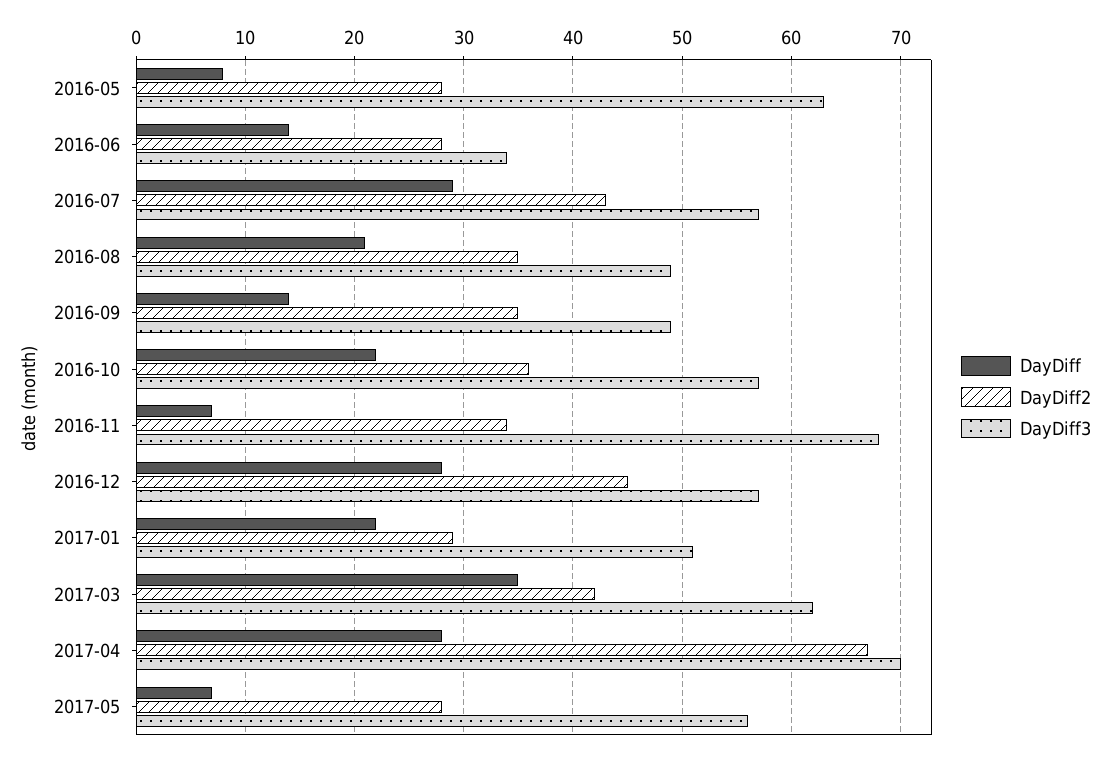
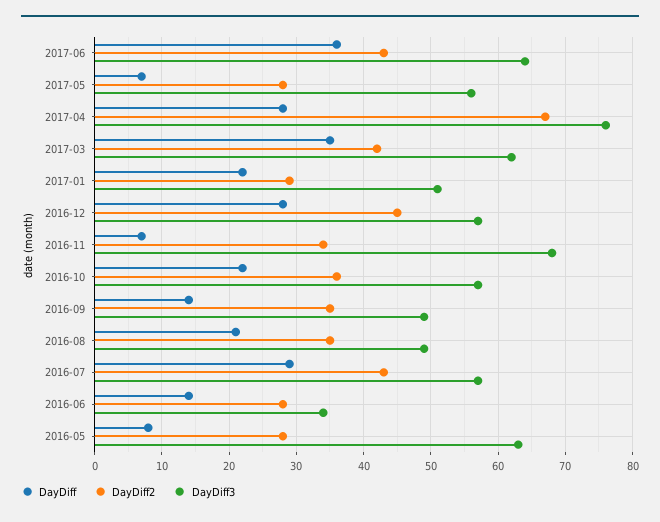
DayDiff3, 2017-04: 70 -> 76
DayDiff, 2017-06: none -> 36
DayDiff2, 2017-06: none -> 43
DayDiff3, 2017-06: none -> 64

